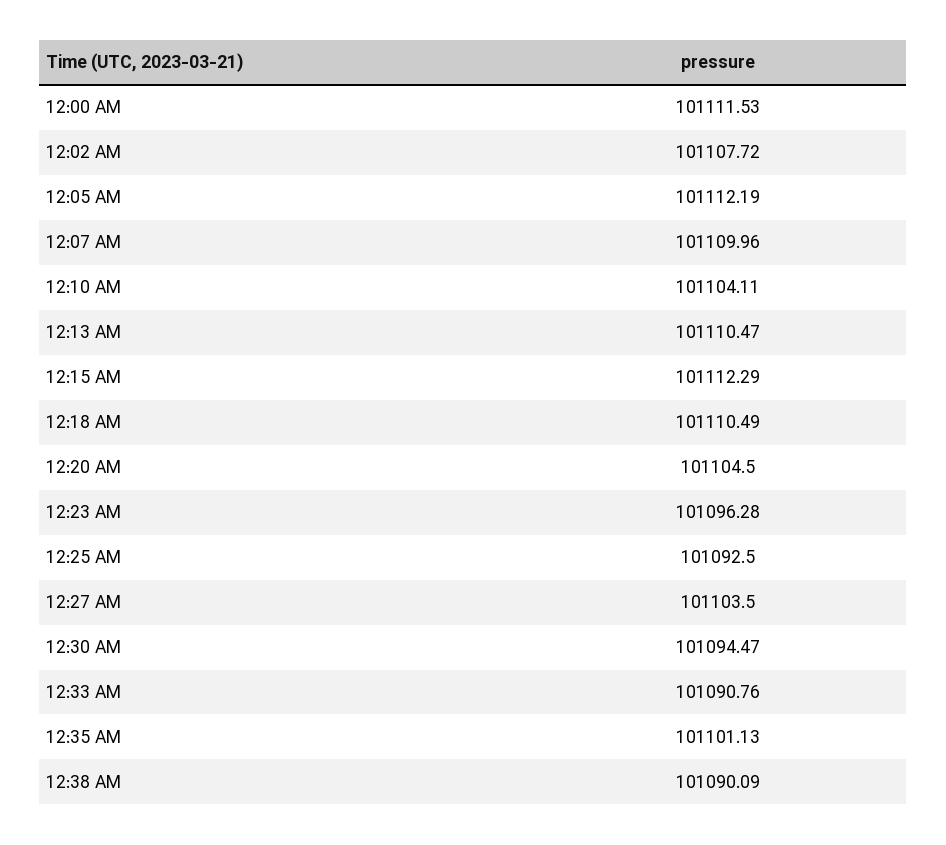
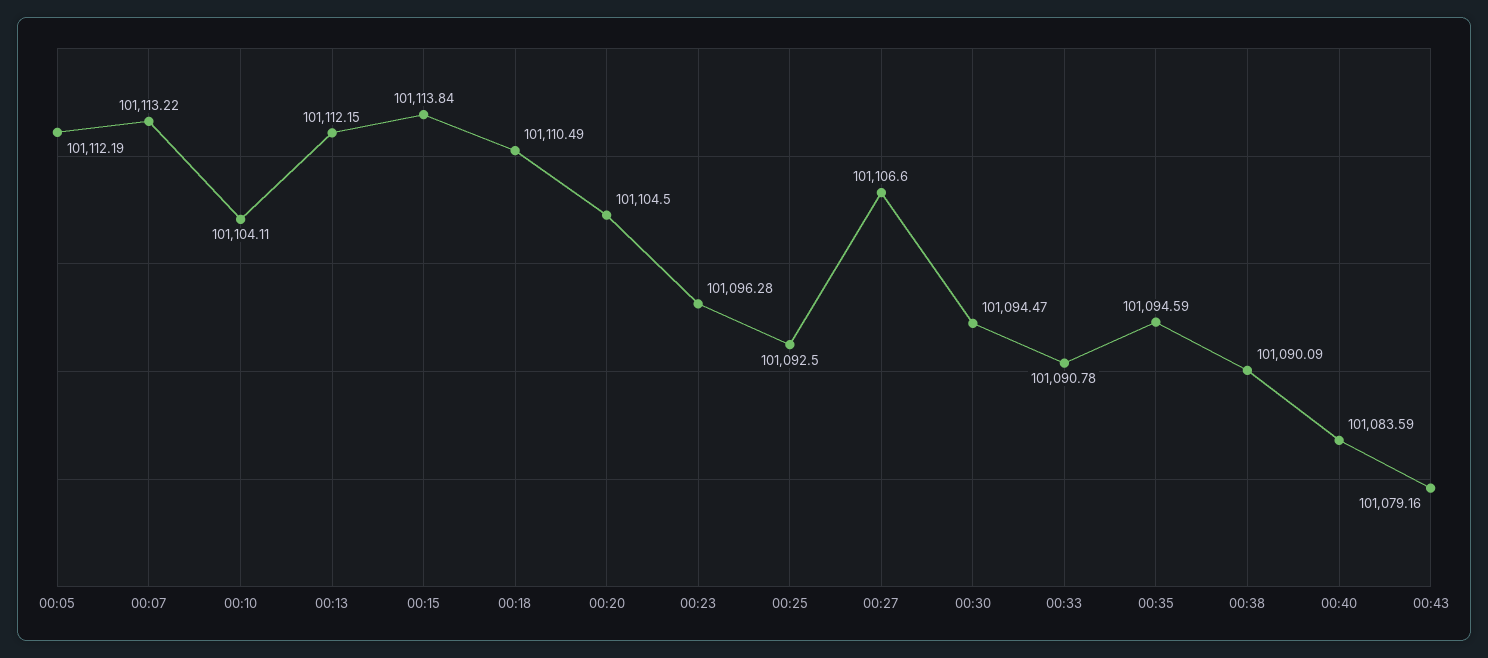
12:00 AM: 101111.53 -> none
12:02 AM: 101107.72 -> none
12:07 AM: 101109.96 -> 101113.22
12:13 AM: 101110.47 -> 101112.15
12:15 AM: 101112.29 -> 101113.84
12:27 AM: 101103.5 -> 101106.6
12:33 AM: 101090.76 -> 101090.78
12:35 AM: 101101.13 -> 101094.59
00:40: none -> 101083.59
00:43: none -> 101079.16

